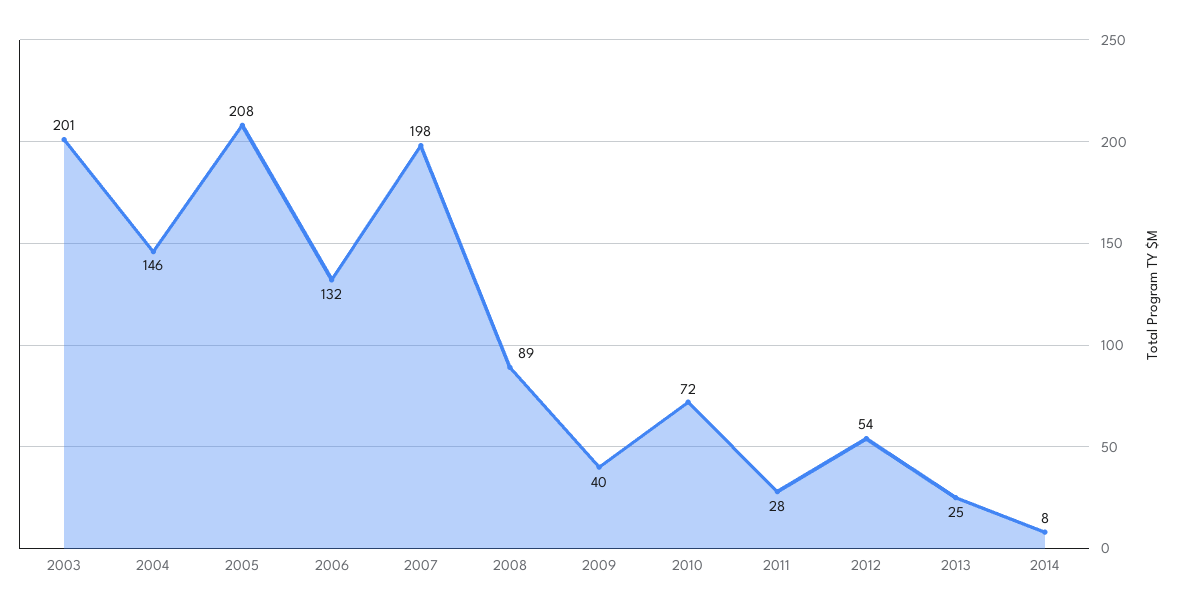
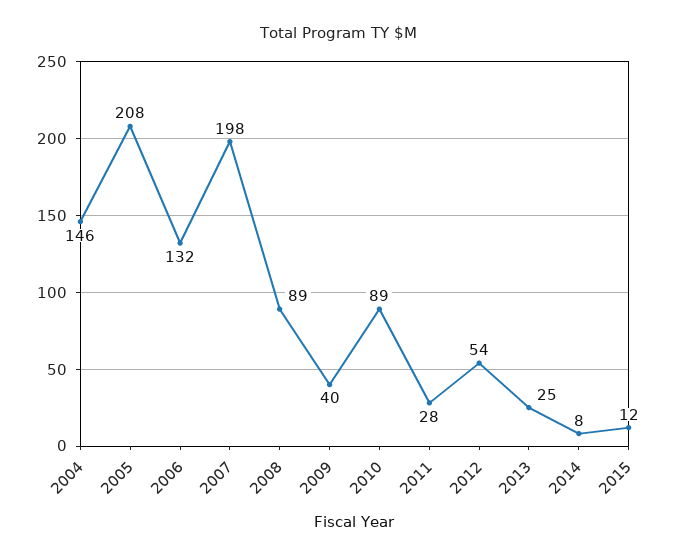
2003: 201 -> none
2010: 72 -> 89
2015: none -> 12

